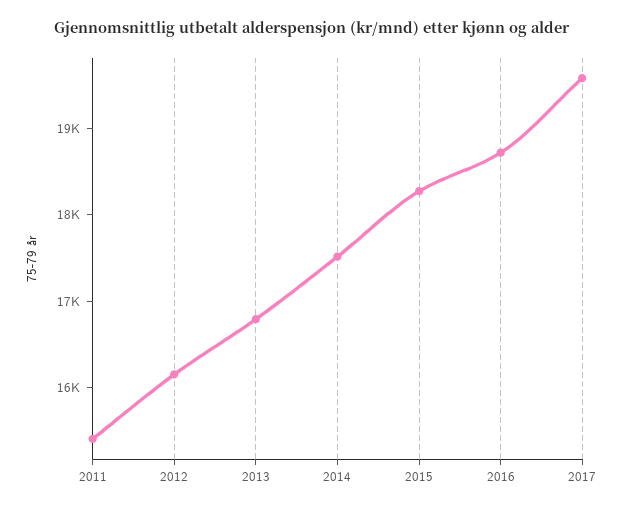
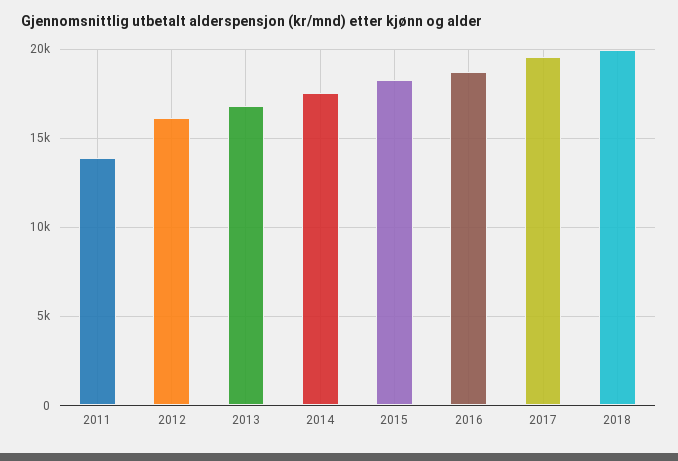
2011: 15400 -> 14000
2018: none -> 20000

